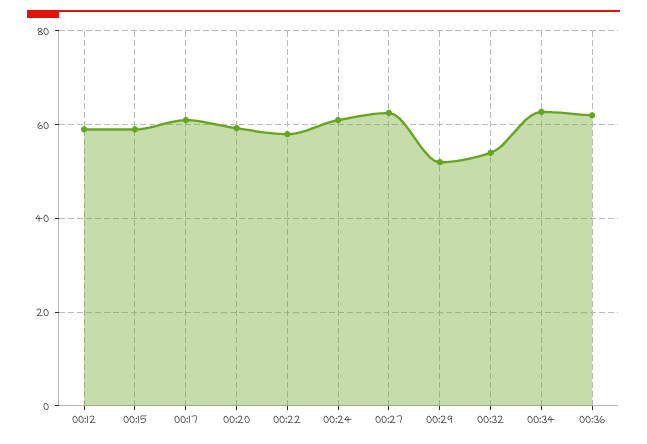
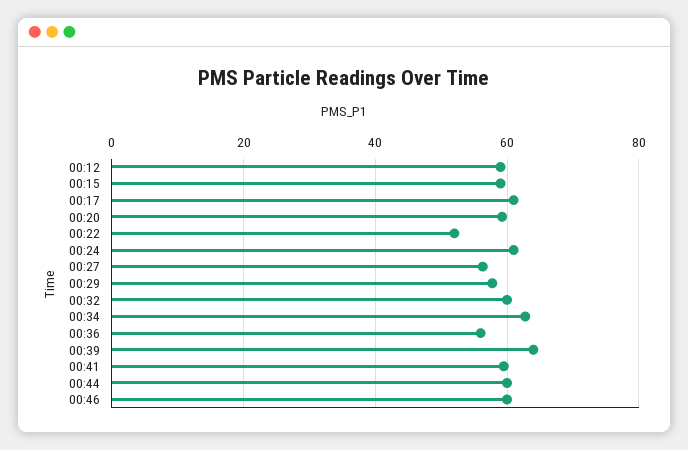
00:22: 58 -> 52
00:27: 62 -> 56
00:29: 52 -> 58
00:32: 54 -> 60
00:36: 62 -> 56
00:39: none -> 64
00:41: none -> 60
00:44: none -> 60
00:46: none -> 60

